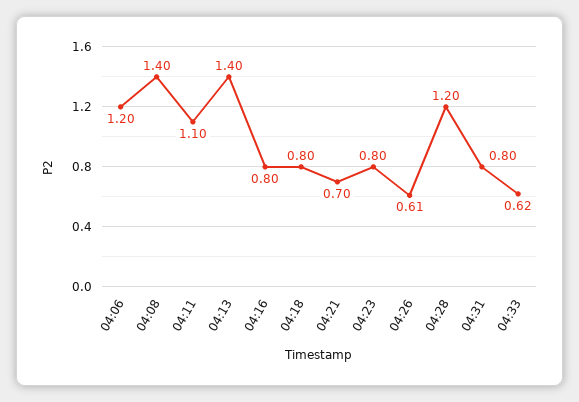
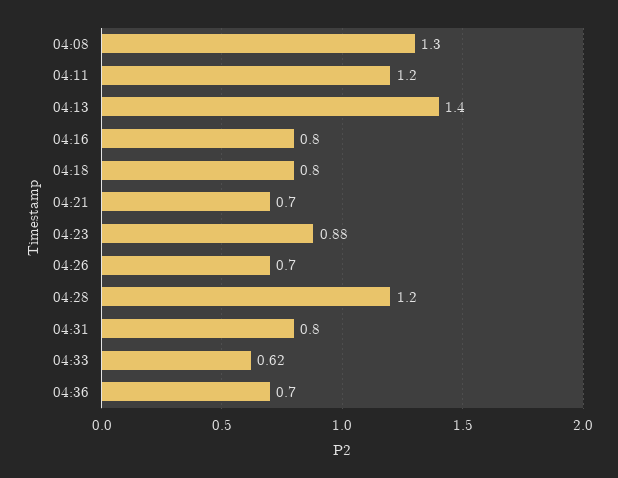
04:06: 1.2 -> none
04:08: 1.4 -> 1.3
04:11: 1.1 -> 1.2
04:23: 0.8 -> 0.88
04:26: 0.61 -> 0.7
04:36: none -> 0.7

